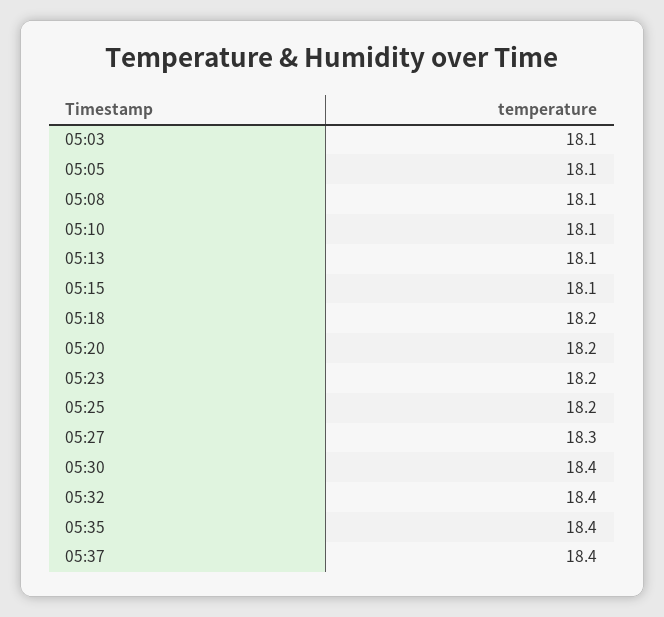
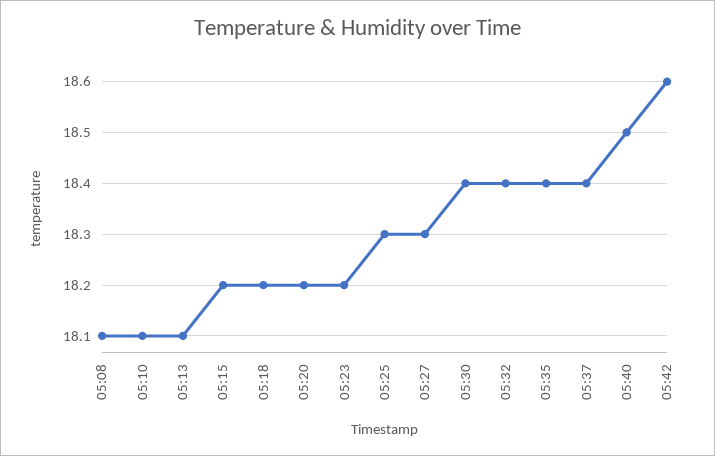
05:03: 18.1 -> none
05:05: 18.1 -> none
05:15: 18.1 -> 18.2
05:25: 18.2 -> 18.3
05:40: none -> 18.5
05:42: none -> 18.6

